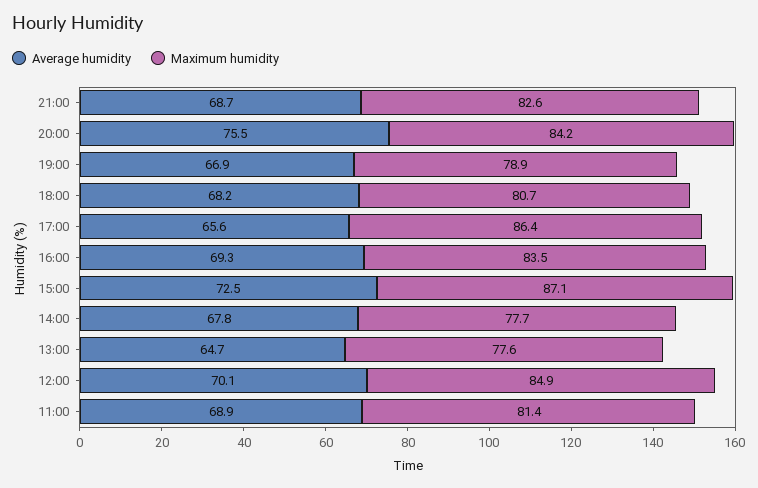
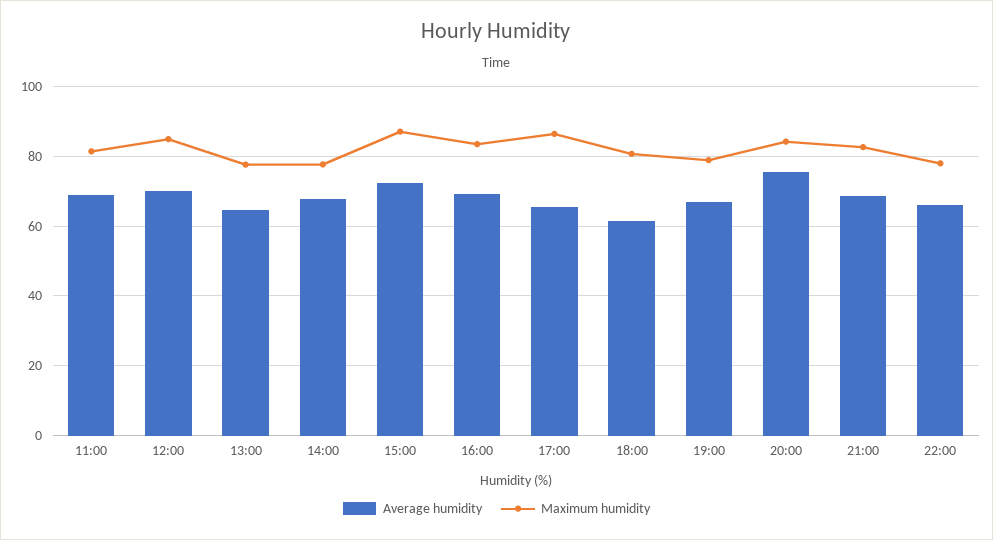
Average humidity, 18:00: 68.2 -> 62
Average humidity, 22:00: none -> 66
Maximum humidity, 22:00: none -> 78

